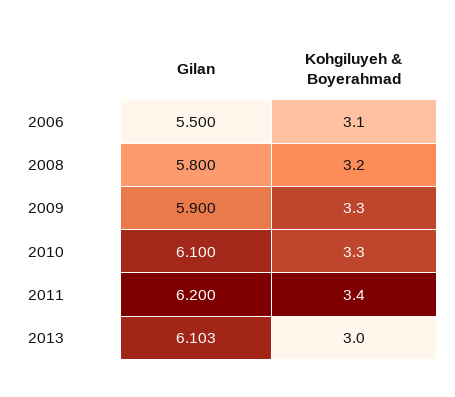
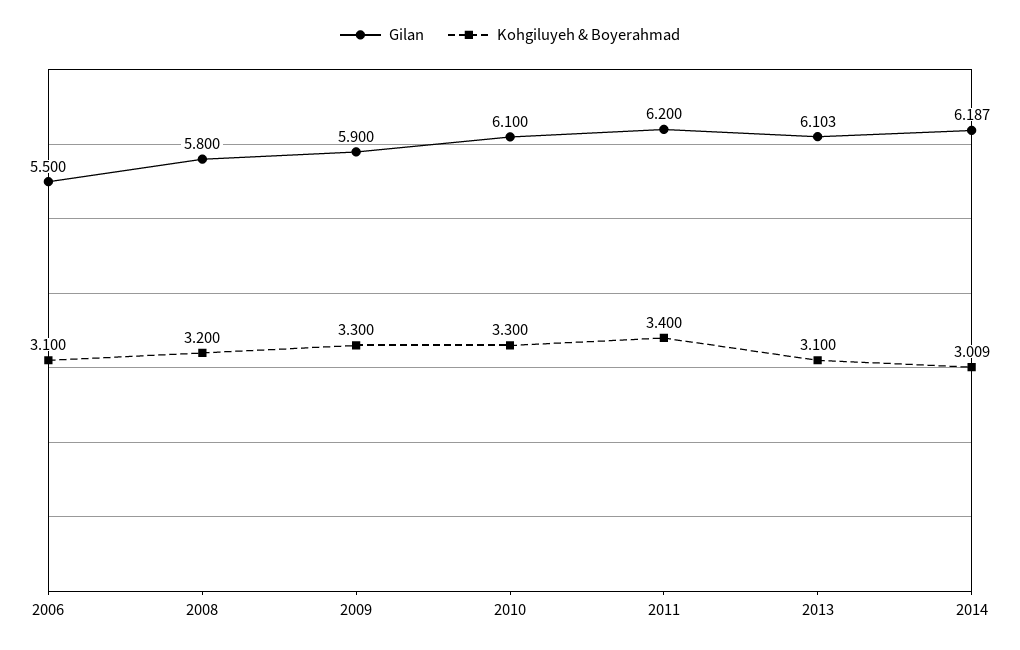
Kohgiluyeh & Boyerahmad, 2013: 3 -> 3.1
Gilan, 2014: none -> 6.187
Kohgiluyeh & Boyerahmad, 2014: none -> 3.009

